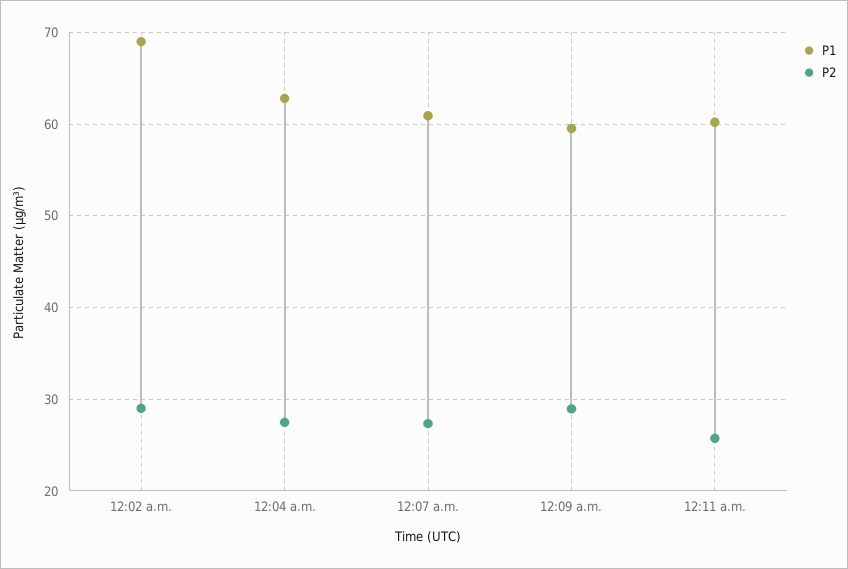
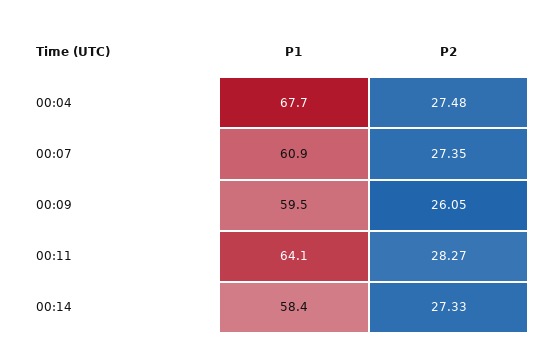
P1, 12:02 a.m.: 69 -> none
P2, 12:02 a.m.: 29 -> none
P1, 12:04 a.m.: 63 -> 67.7
P2, 12:09 a.m.: 29 -> 26.05
P1, 12:11 a.m.: 60 -> 64.1
P2, 12:11 a.m.: 26 -> 28.27
P1, 00:14: none -> 58.4
P2, 00:14: none -> 27.33

